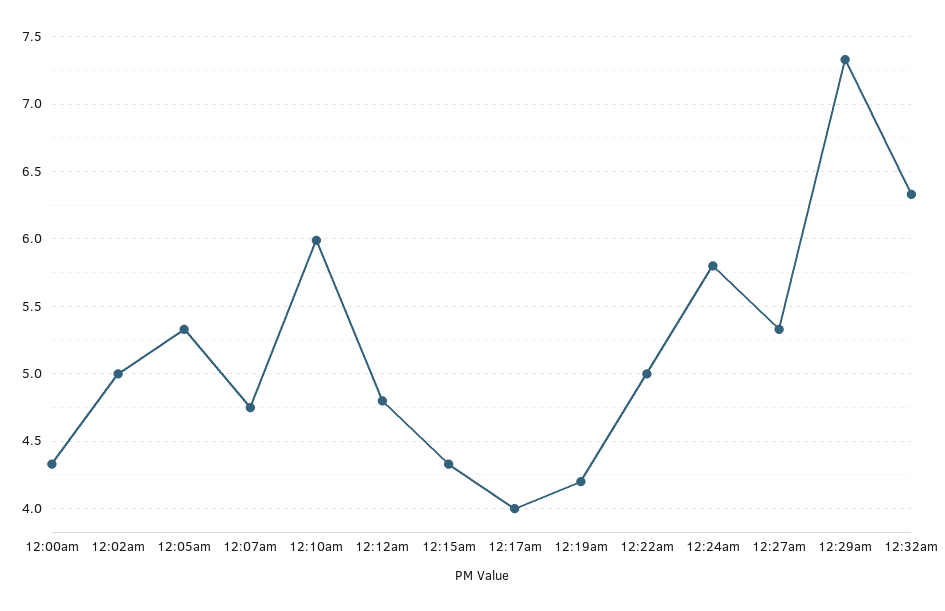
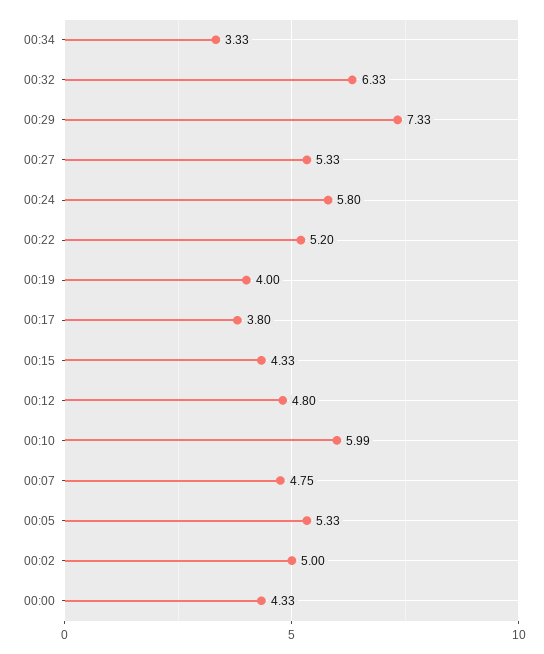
12:17am: 4 -> 3.8
12:19am: 4.2 -> 4
12:22am: 5 -> 5.2
00:34: none -> 3.33

